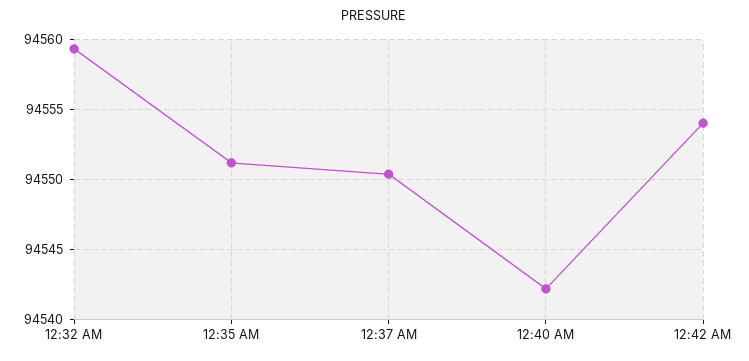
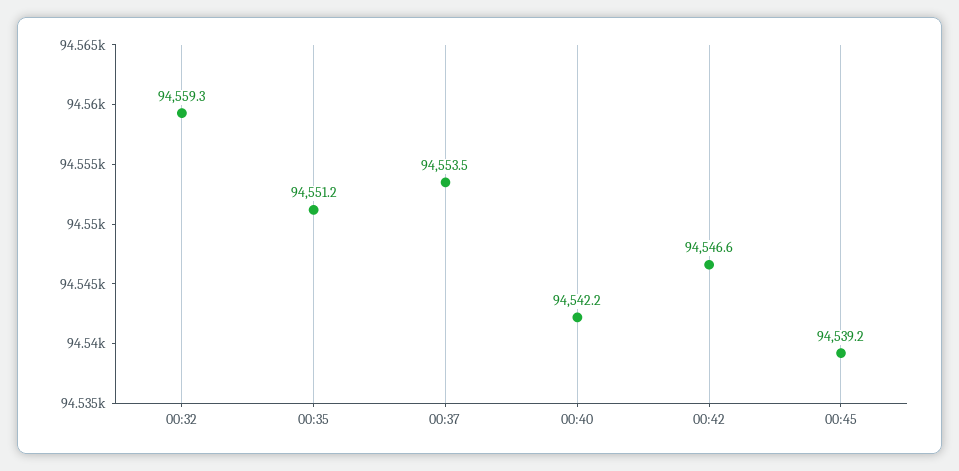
12:37 AM: 94550.5 -> 94553.5
12:42 AM: 94554 -> 94546.6
00:45: none -> 94539.2

